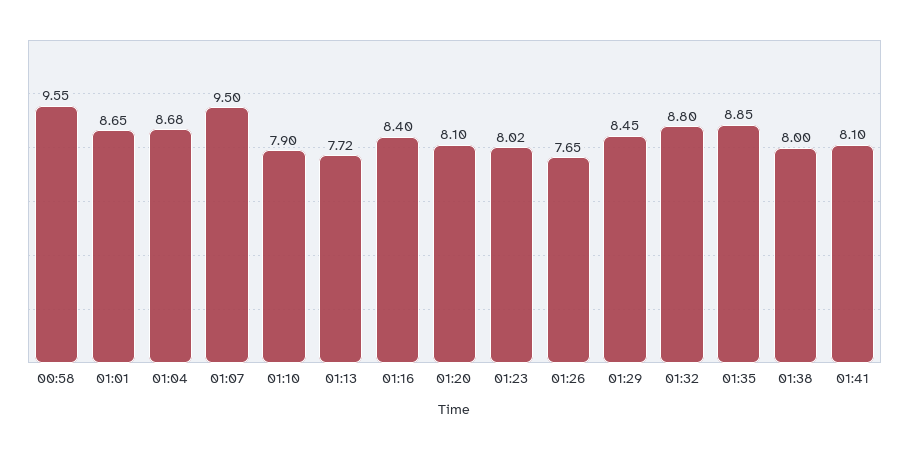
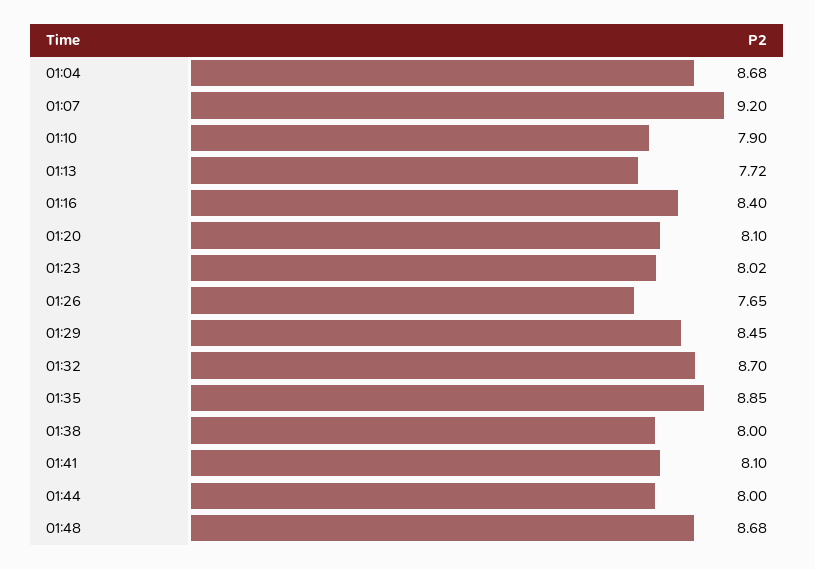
00:58: 9.55 -> none
01:01: 8.65 -> none
01:07: 9.5 -> 9.2
01:32: 8.8 -> 8.7
01:44: none -> 8
01:48: none -> 8.68

